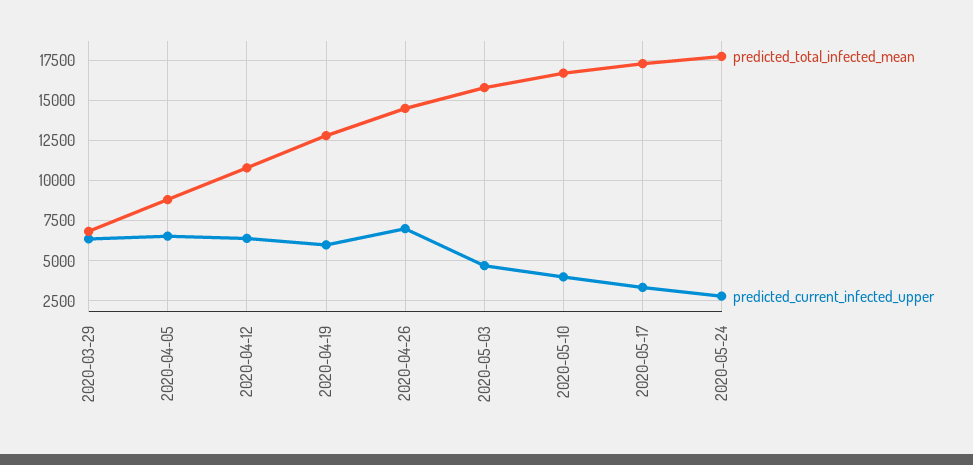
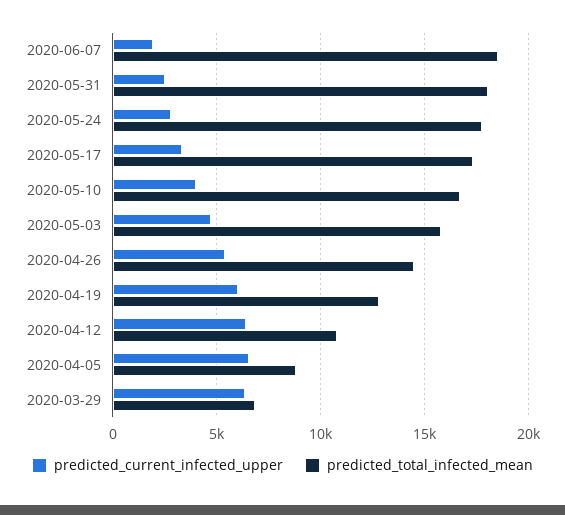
predicted_current_infected_upper, 2020-04-26: 7000 -> 5500
predicted_current_infected_upper, 2020-06-07: none -> 2000
predicted_total_infected_mean, 2020-06-07: none -> 18500
predicted_current_infected_upper, 2020-05-31: none -> 2500
predicted_total_infected_mean, 2020-05-31: none -> 18000

